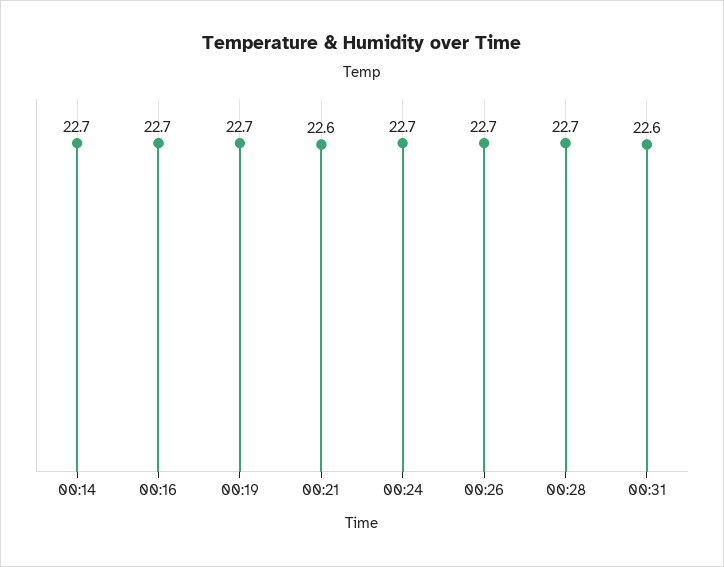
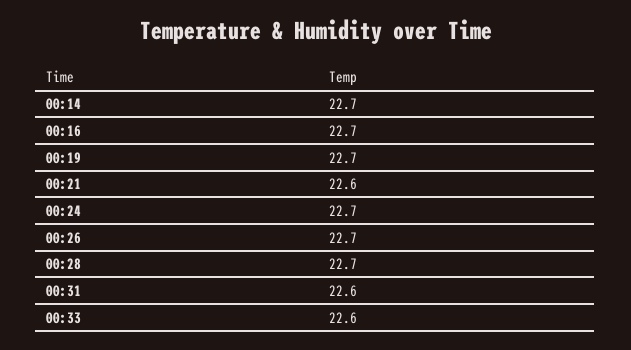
00:33: none -> 22.6

